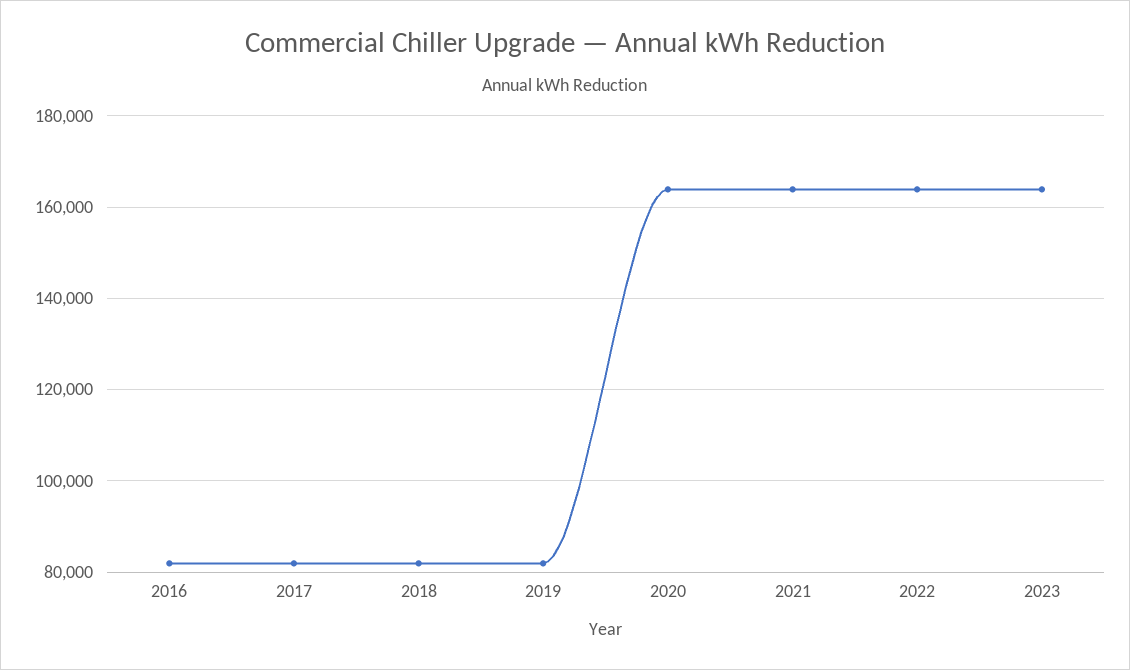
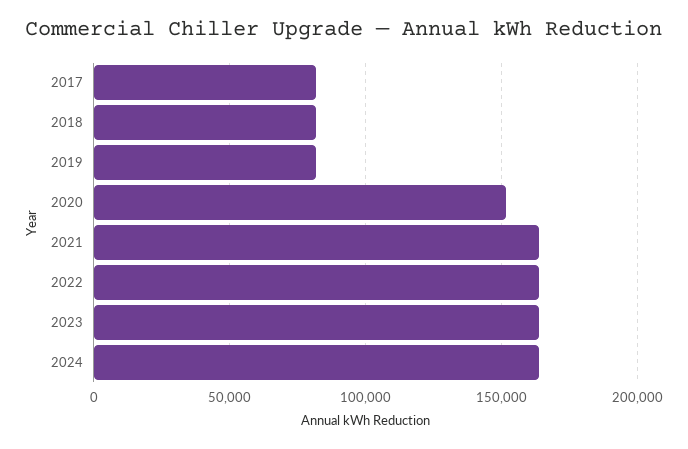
2016: 82000 -> none
2020: 164000 -> 150000
2024: none -> 165000

